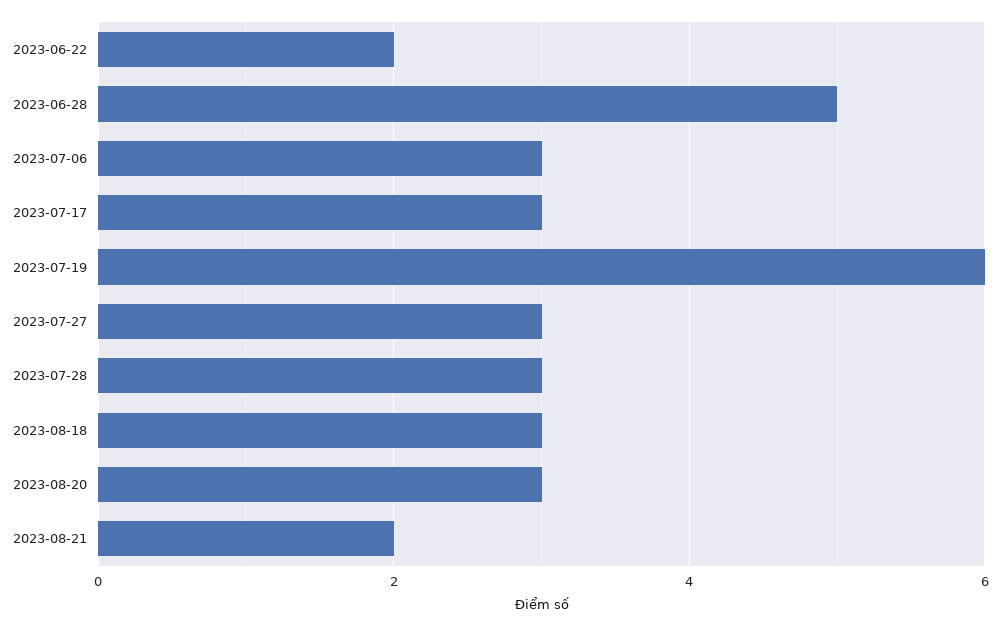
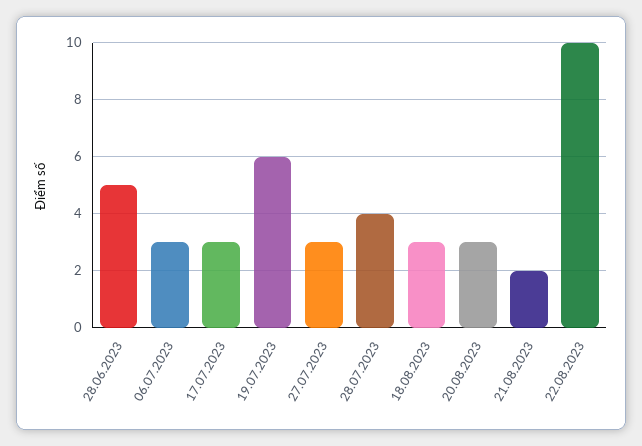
2023-06-22: 2 -> none
2023-07-28: 3 -> 4
22.08.2023: none -> 10

